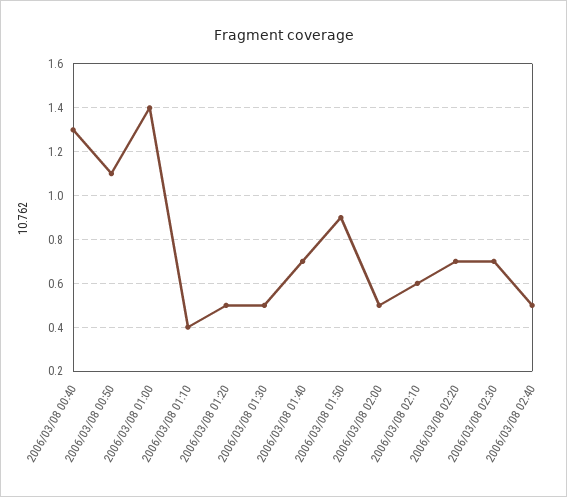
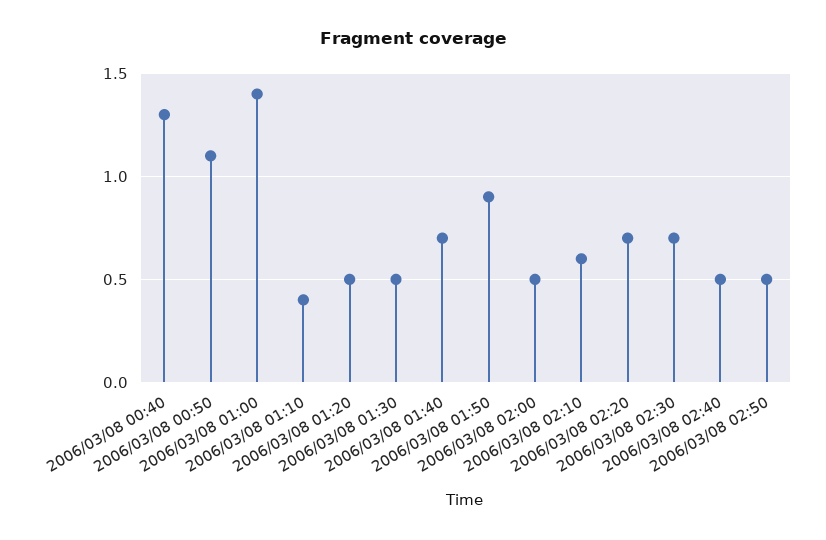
2006/03/08 02:50: none -> 0.5

